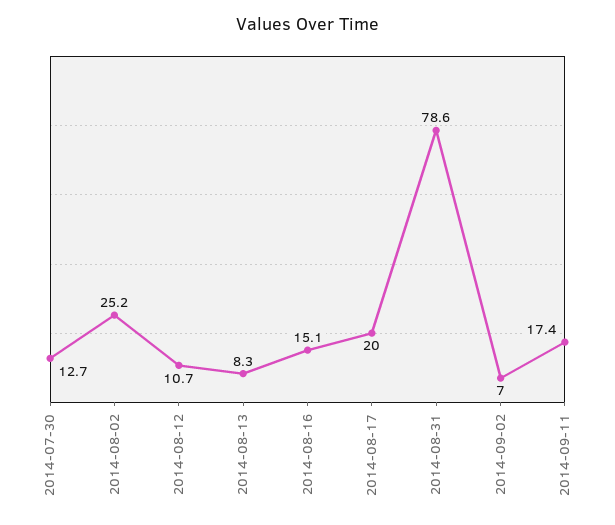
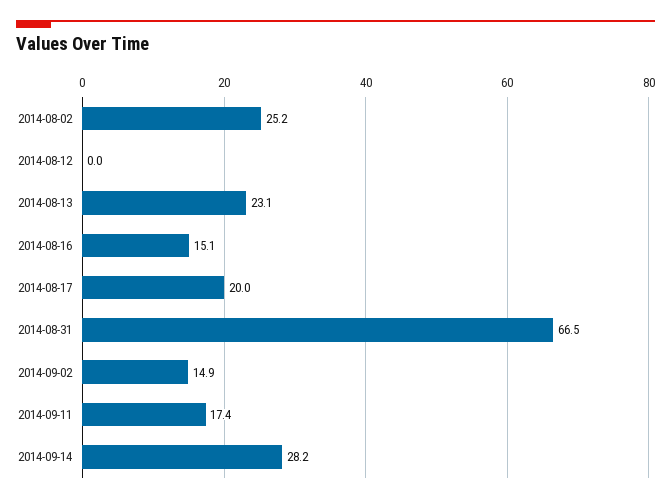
2014-07-30: 12.7 -> none
2014-08-12: 10.7 -> 0
2014-08-13: 8.3 -> 23.1
2014-08-31: 78.6 -> 66.5
2014-09-02: 7 -> 14.9
2014-09-14: none -> 28.2

